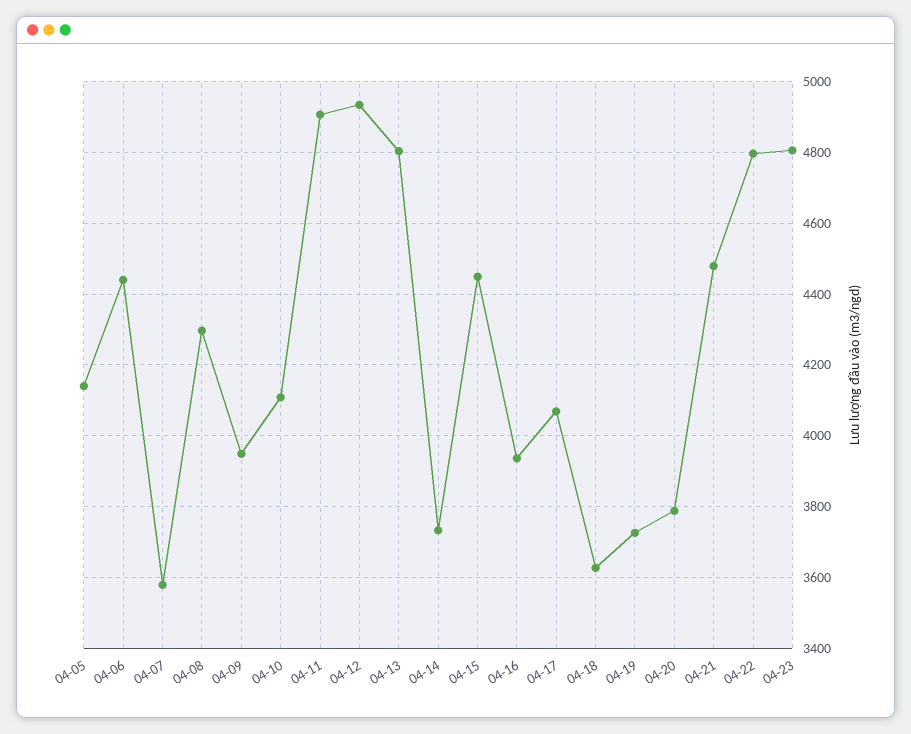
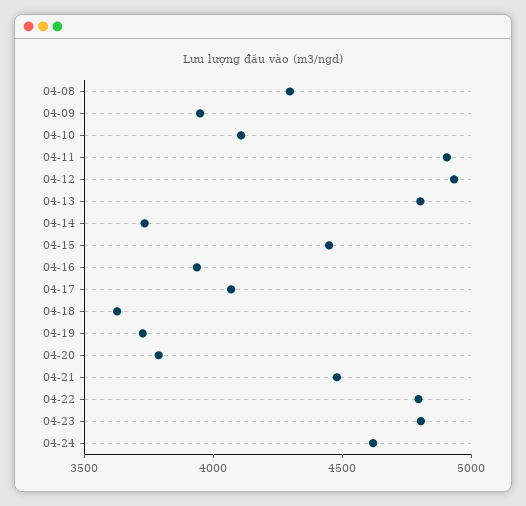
04-05: 4140 -> none
04-06: 4440 -> none
04-07: 3580 -> none
04-24: none -> 4600

